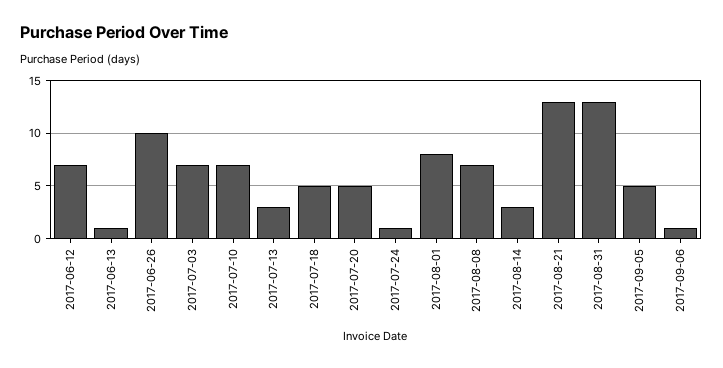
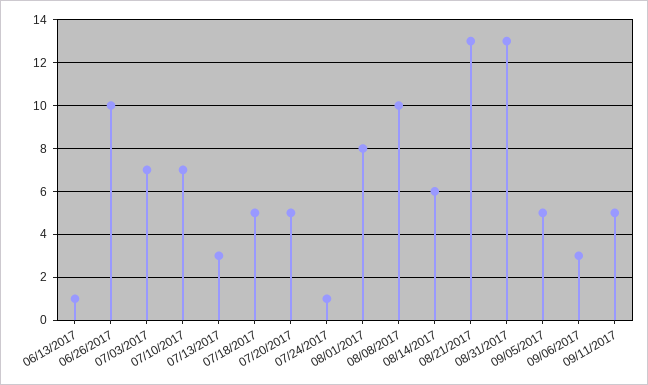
2017-06-12: 7 -> none
2017-08-08: 7 -> 10
2017-08-14: 3 -> 6
2017-09-06: 1 -> 3
09/11/2017: none -> 5

